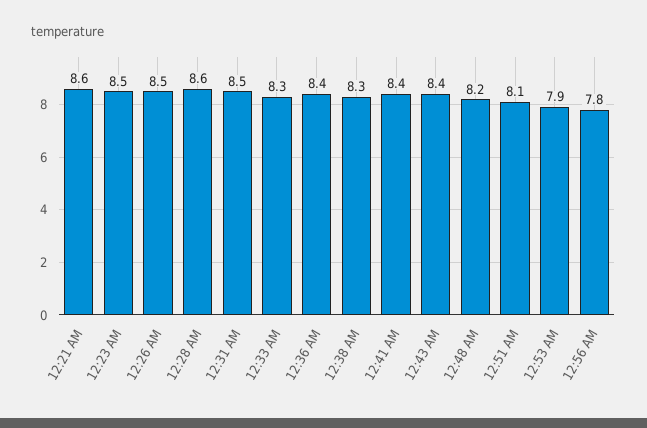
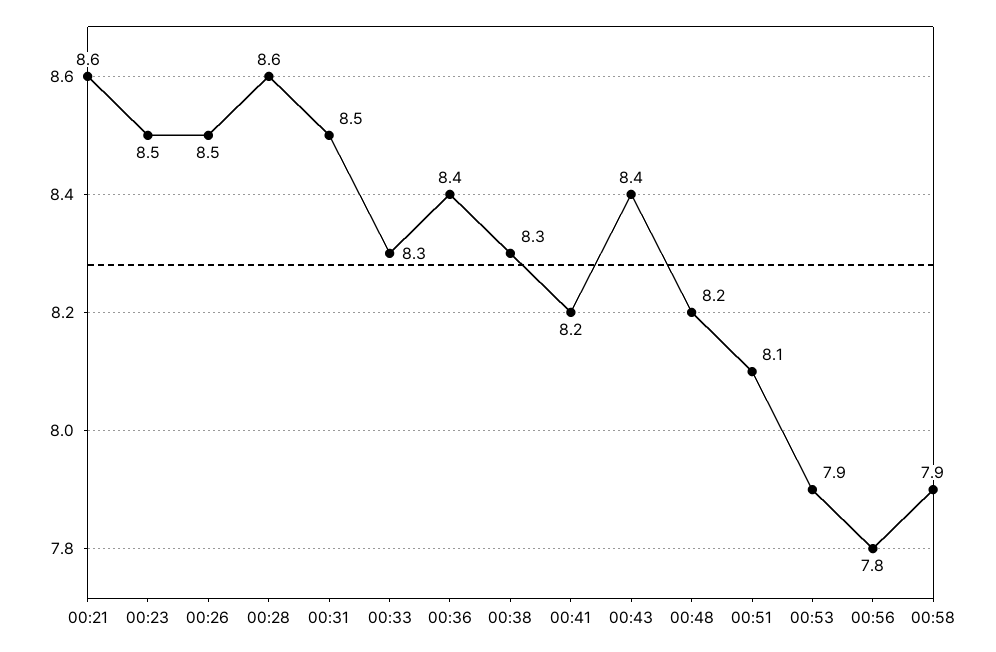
12:41 AM: 8.4 -> 8.2
00:58: none -> 7.9

